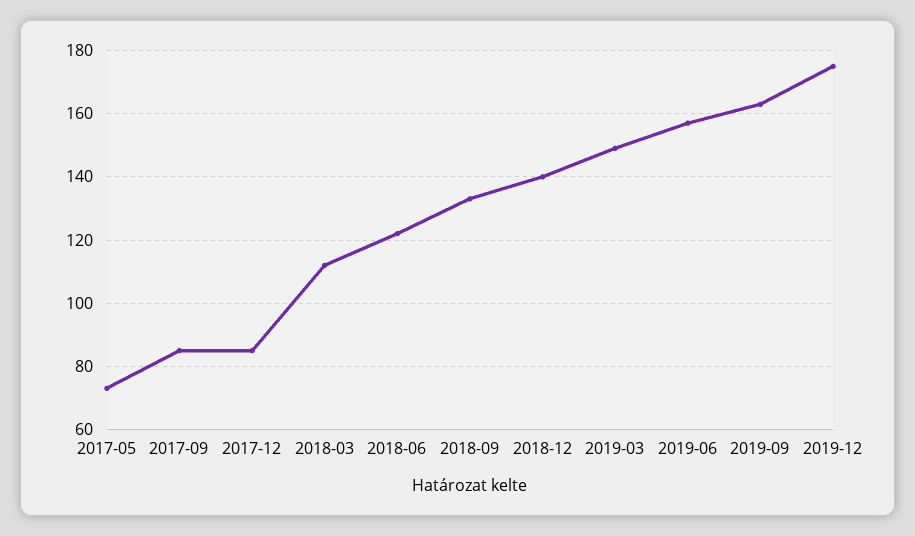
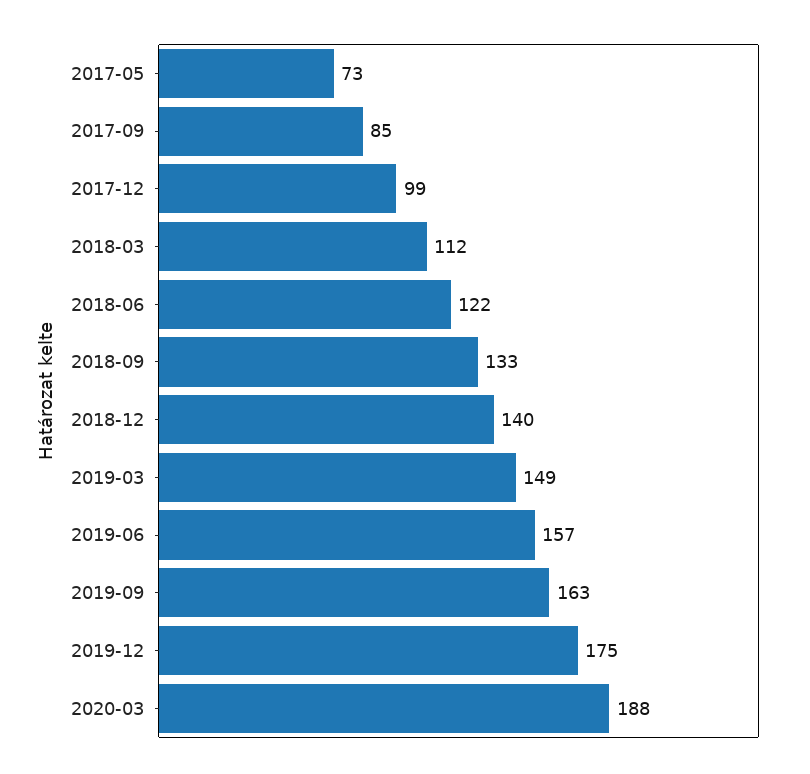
2017-12: 85 -> 99
2020-03: none -> 188

